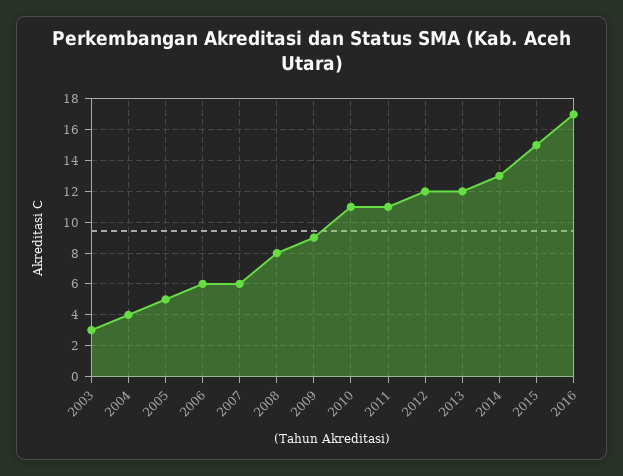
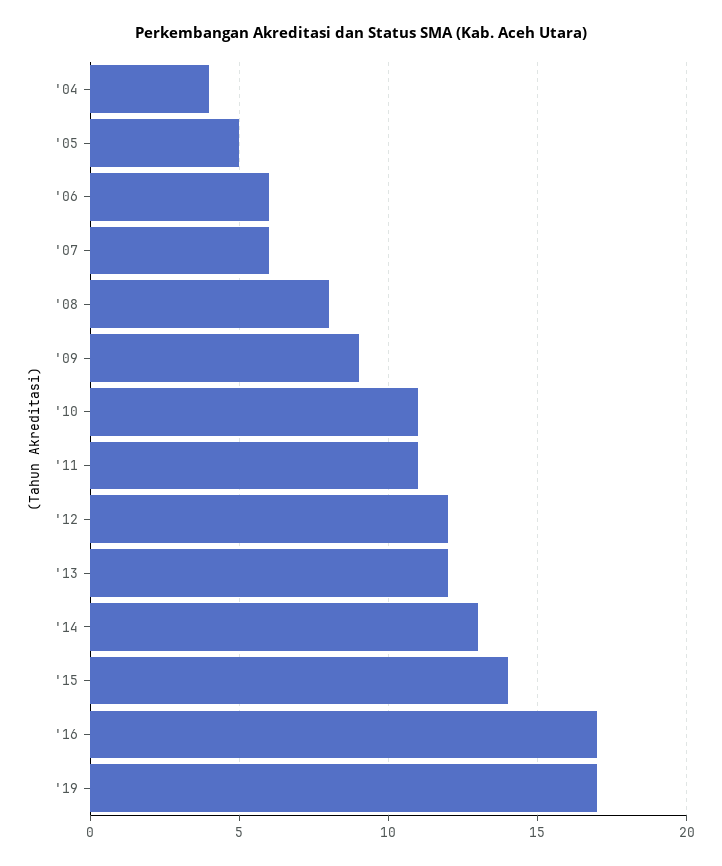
2003: 3 -> none
2015: 15 -> 14
'19: none -> 17

